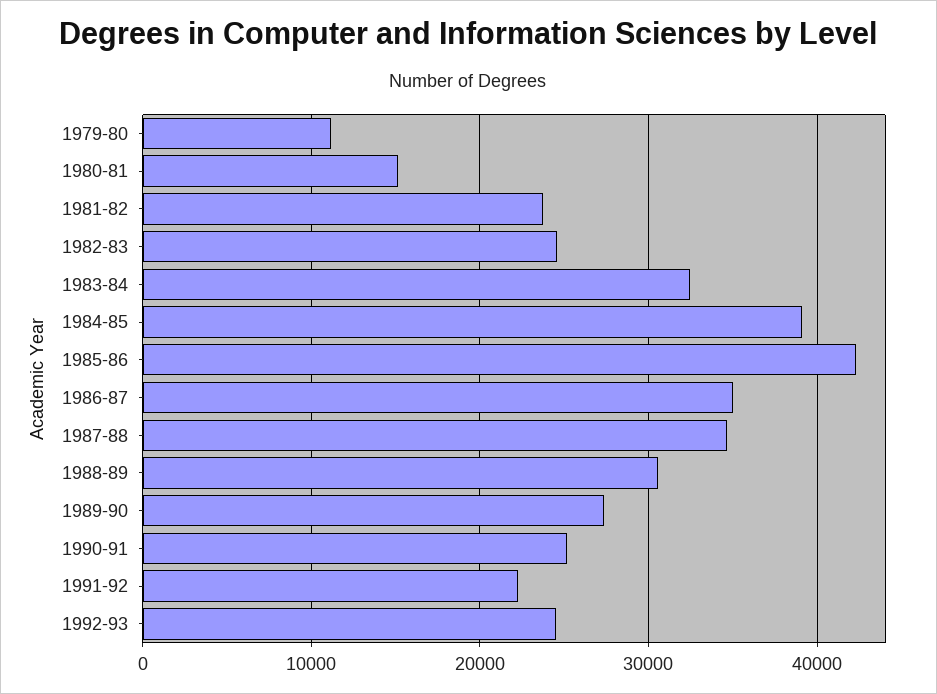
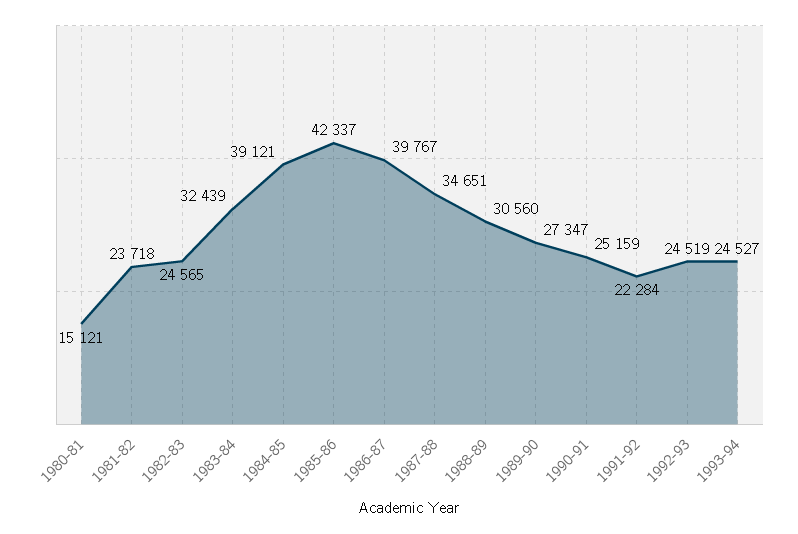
1979-80: 11000 -> none
1986-87: 35000 -> 39767
1993-94: none -> 24527

